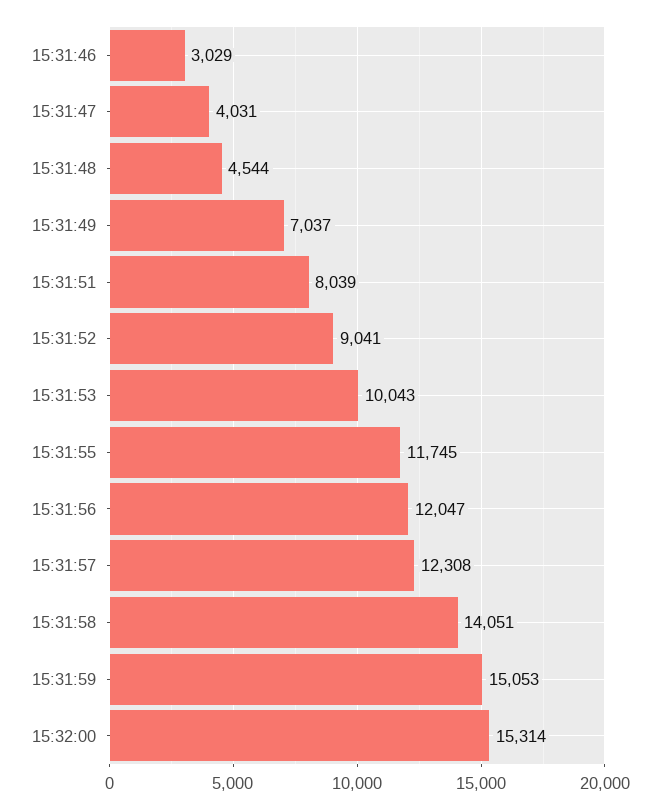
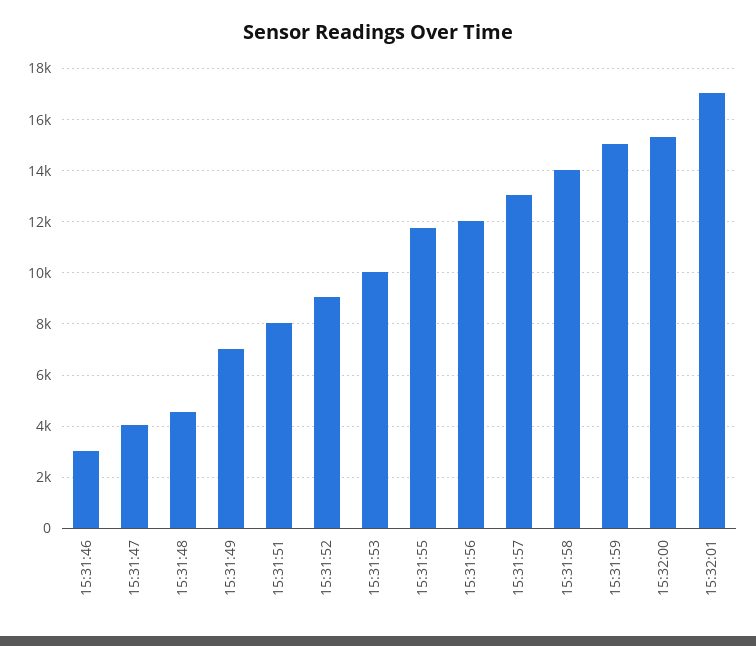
15:31:57: 12308 -> 13000
15:32:01: none -> 17000

